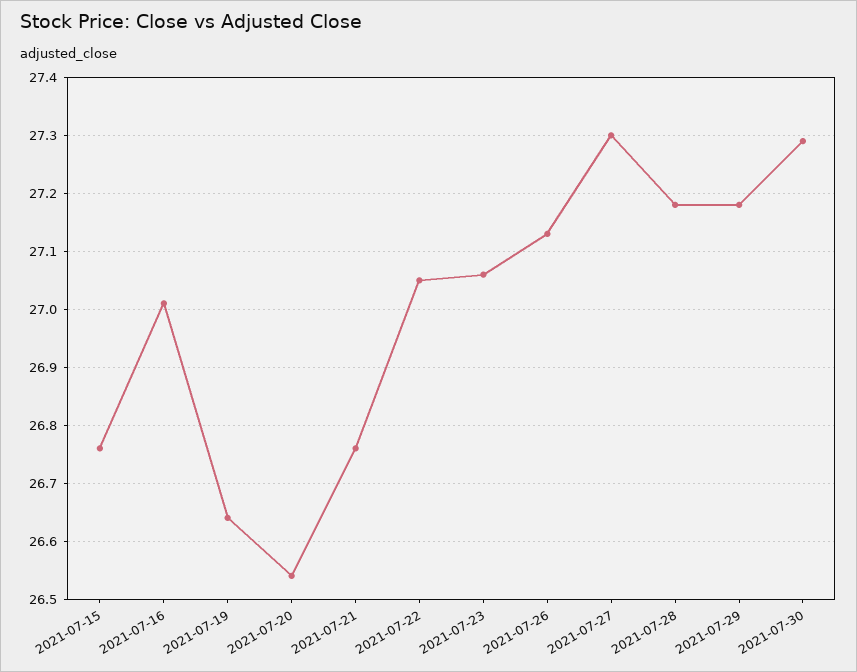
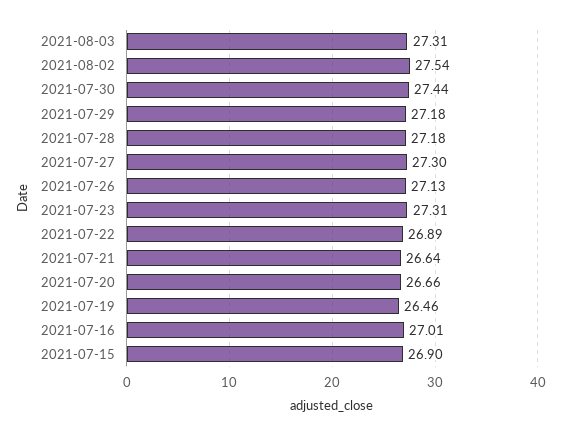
2021-07-15: 26.75 -> 26.9
2021-07-19: 26.65 -> 26.46
2021-07-20: 26.55 -> 26.66
2021-07-21: 26.75 -> 26.64
2021-07-22: 27.05 -> 26.89
2021-07-23: 27.05 -> 27.31
2021-07-30: 27.3 -> 27.44
2021-08-03: none -> 27.31
2021-08-02: none -> 27.54

